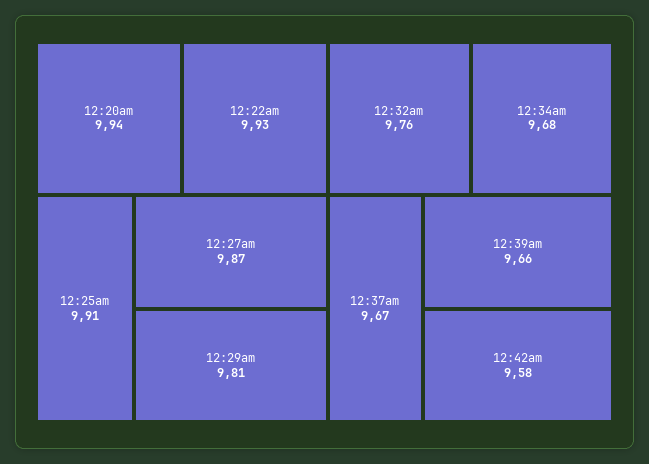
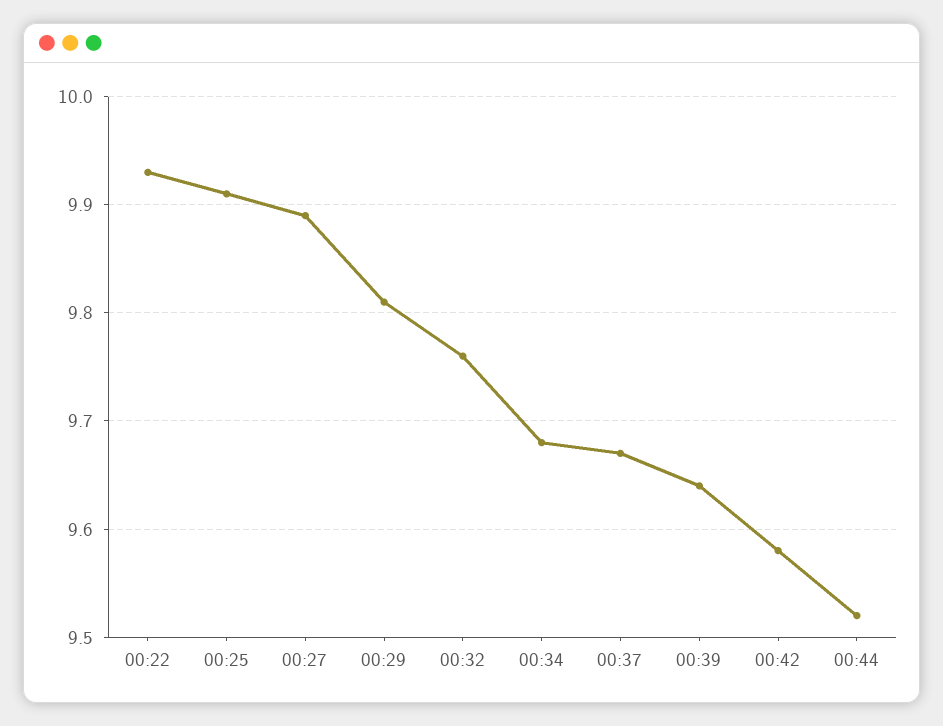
12:20am: 9.94 -> none
12:27am: 9.87 -> 9.89
12:39am: 9.66 -> 9.64
00:44: none -> 9.52

